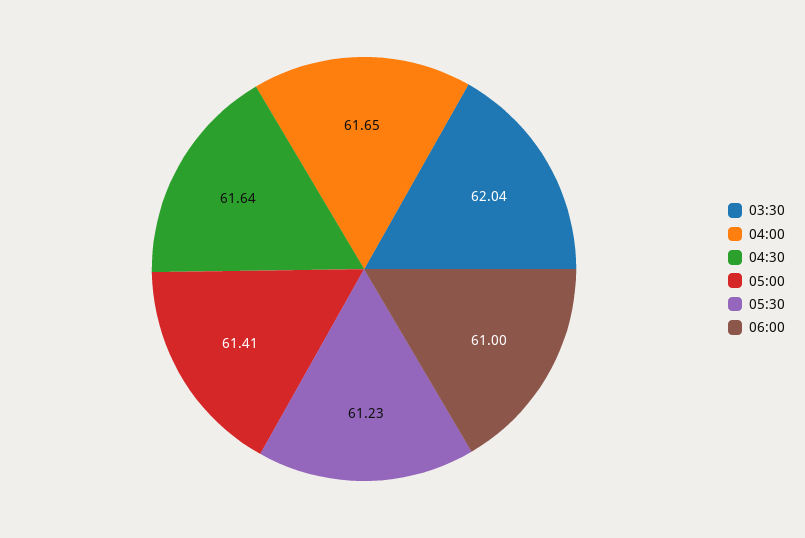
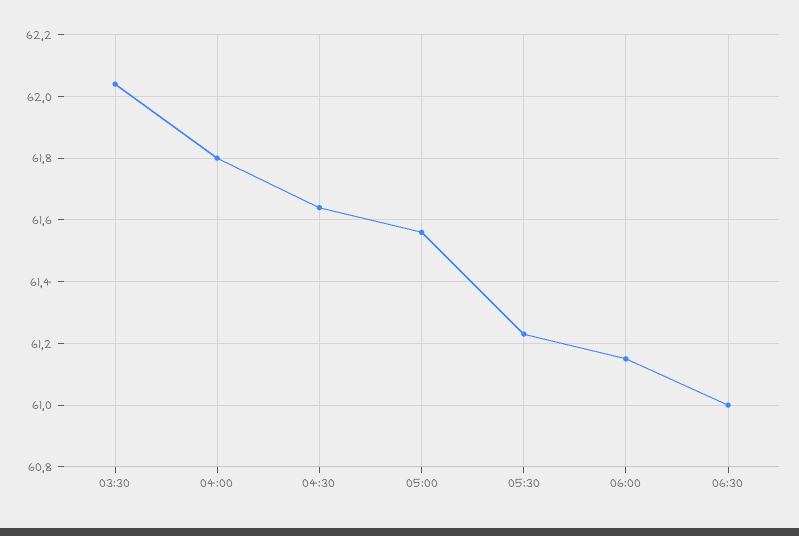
04:00: 61.65 -> 61.8
05:00: 61.41 -> 61.55
06:00: 61 -> 61.15
06:30: none -> 61

